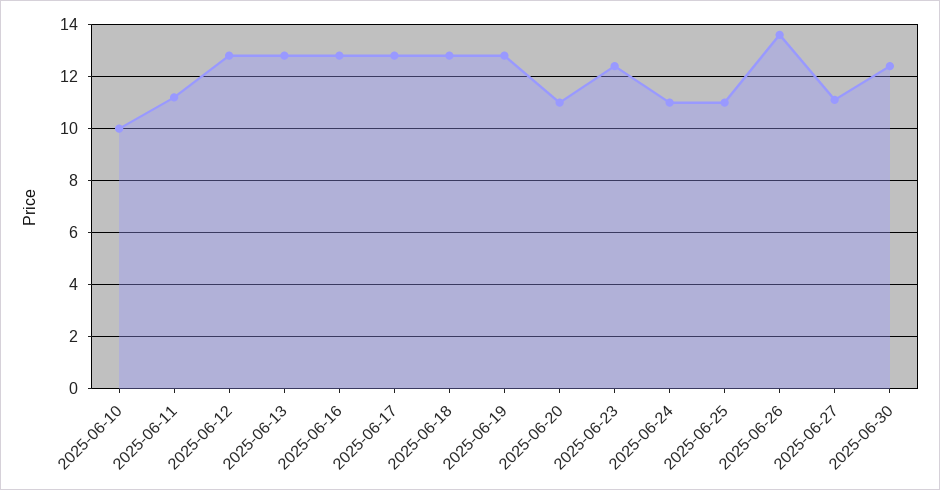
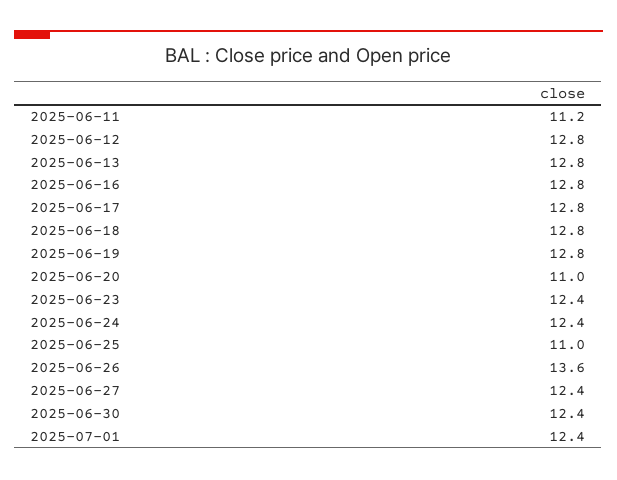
2025-06-10: 10 -> none
2025-06-24: 11 -> 12.4
2025-06-27: 11 -> 12.4
2025-07-01: none -> 12.4

